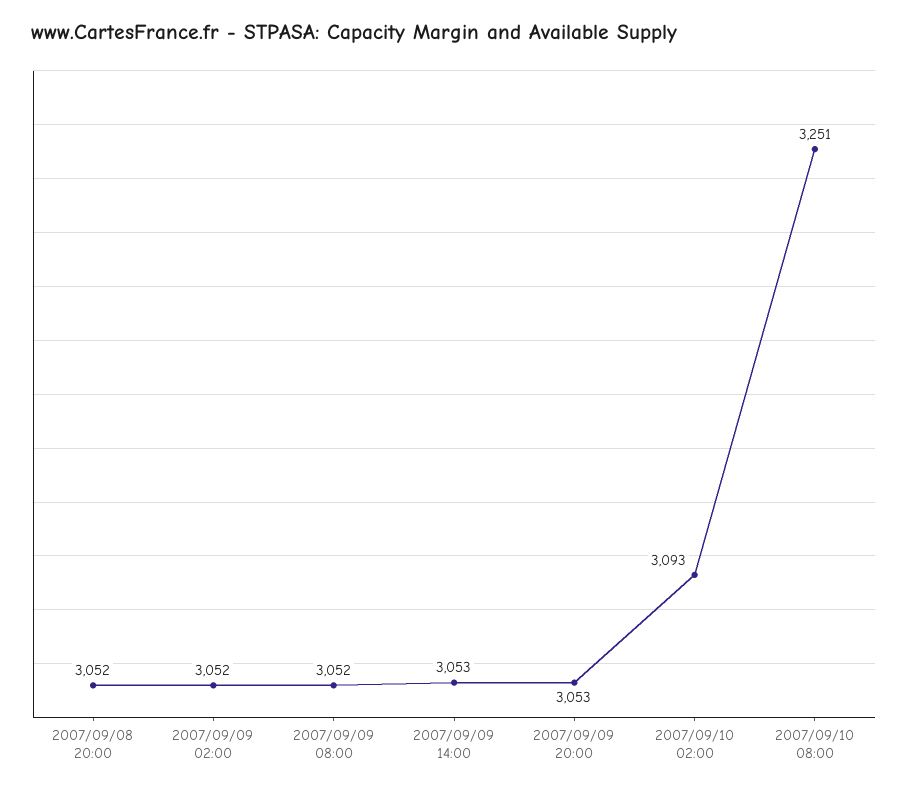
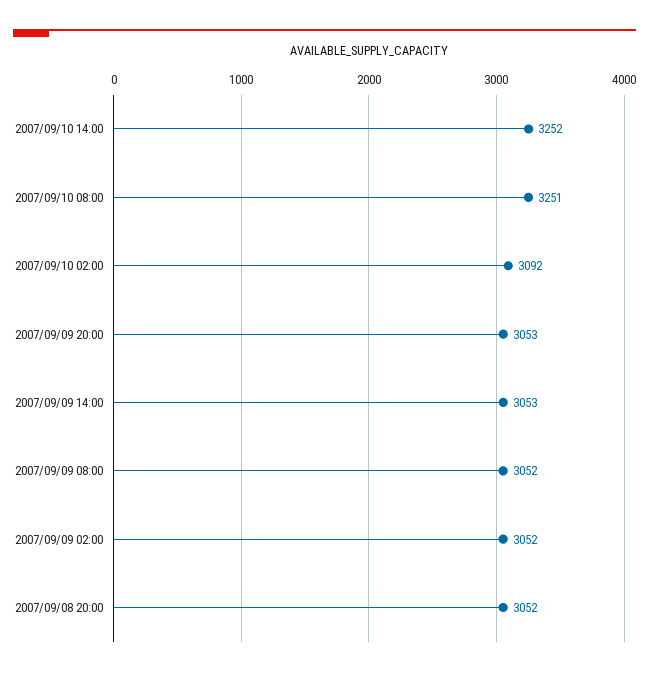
2007/09/10 02:00: 3093 -> 3092
2007/09/10 14:00: none -> 3252

